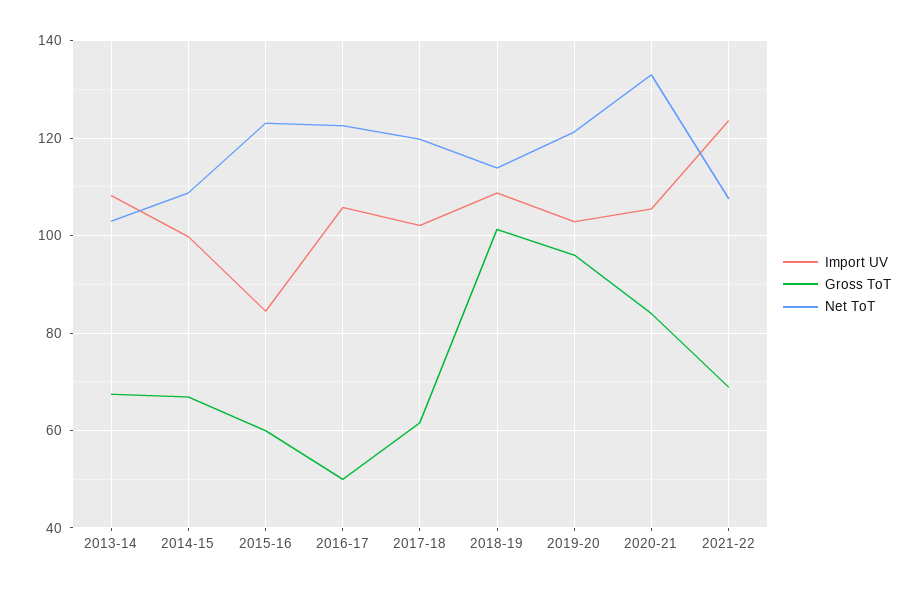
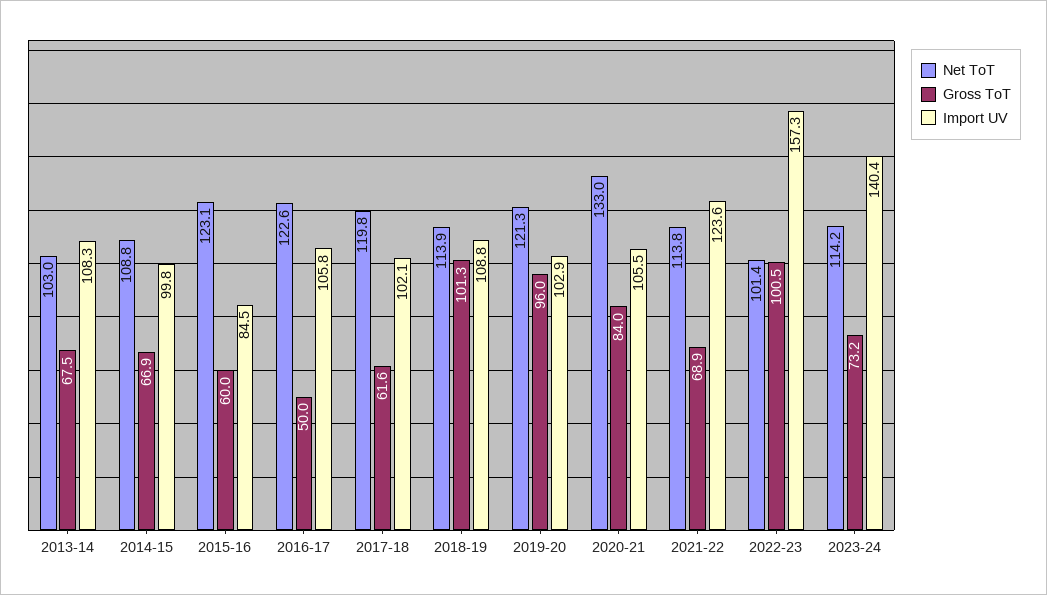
Net ToT, 2021-22: 108 -> 113.8
Net ToT, 2022-23: none -> 101.4
Gross ToT, 2022-23: none -> 100.5
Import UV, 2022-23: none -> 157.3
Net ToT, 2023-24: none -> 114.2
Gross ToT, 2023-24: none -> 73.2
Import UV, 2023-24: none -> 140.4

